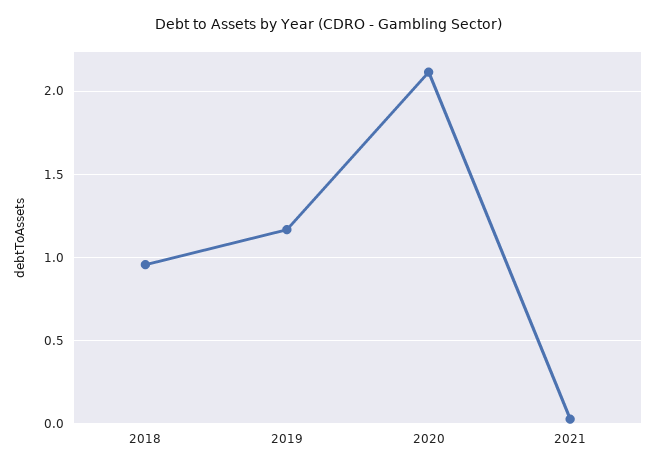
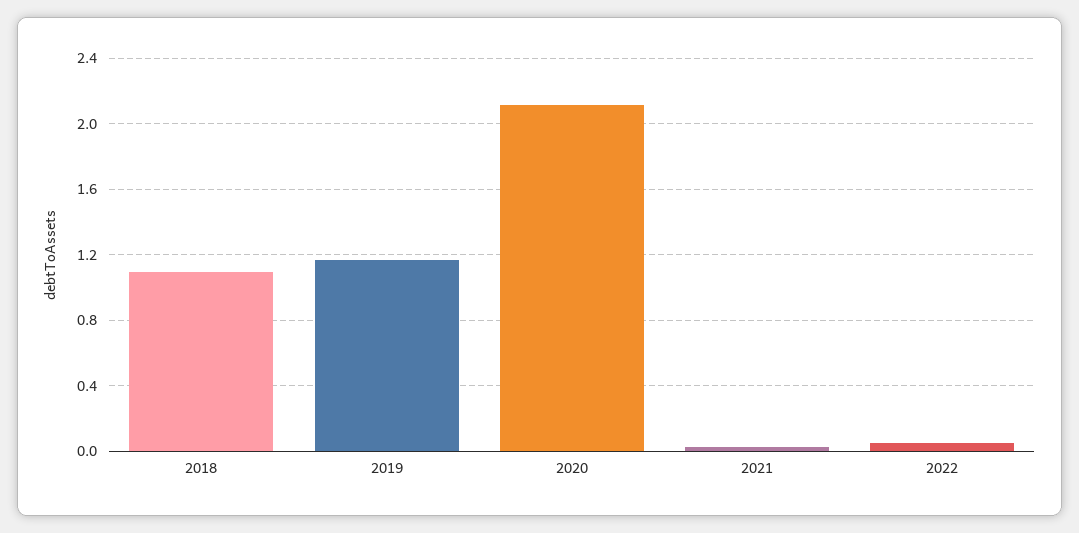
2018: 0.95 -> 1.1
2022: none -> 0.05

